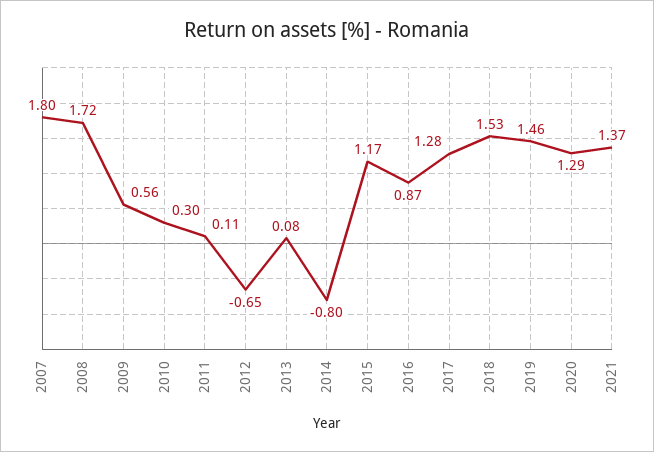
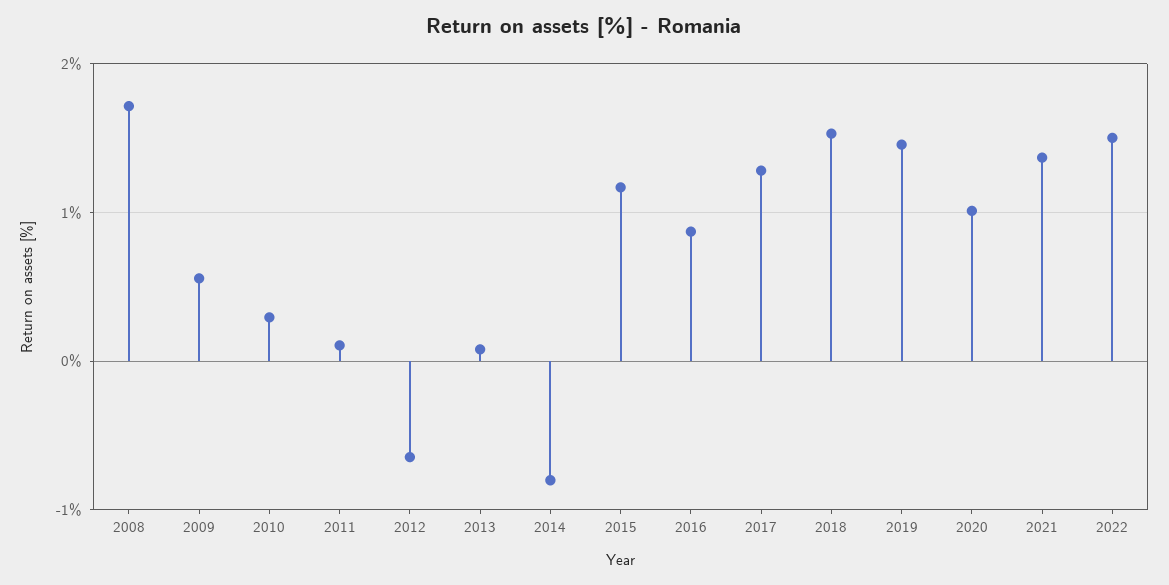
2007: 1.8 -> none
2020: 1.29 -> 1
2022: none -> 1.5

